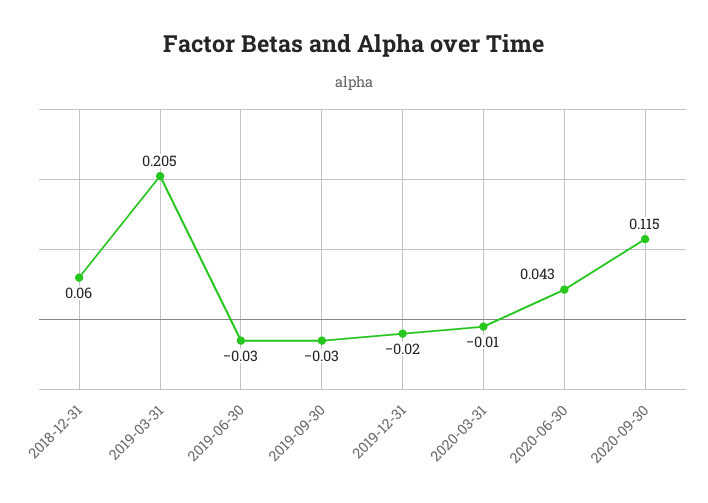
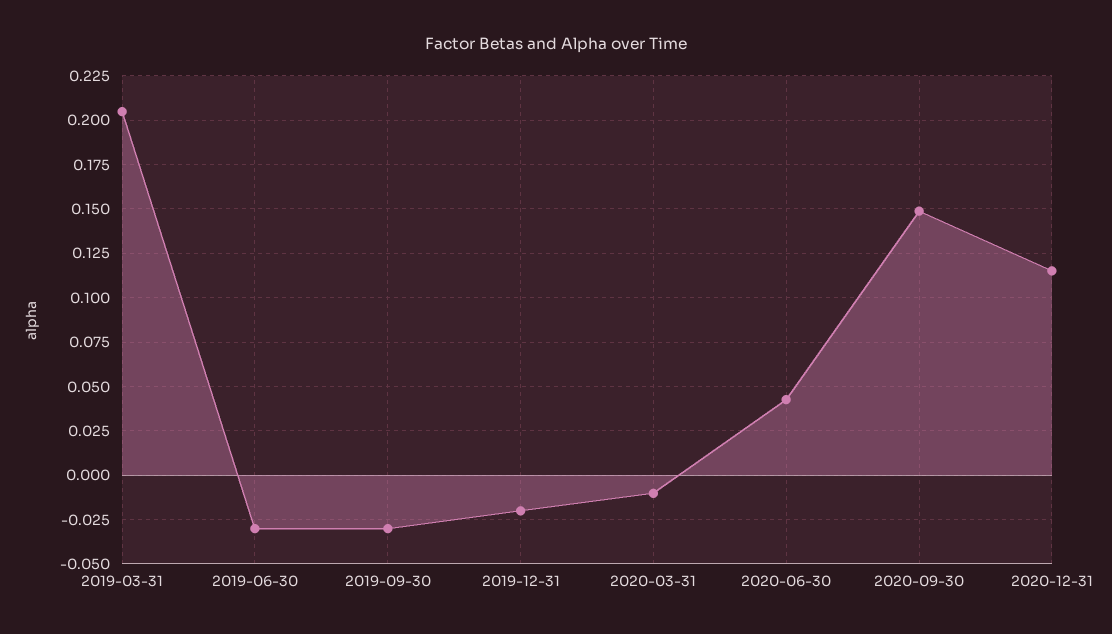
2018-12-31: 0.06 -> none
2020-09-30: 0.115 -> 0.15
2020-12-31: none -> 0.115

